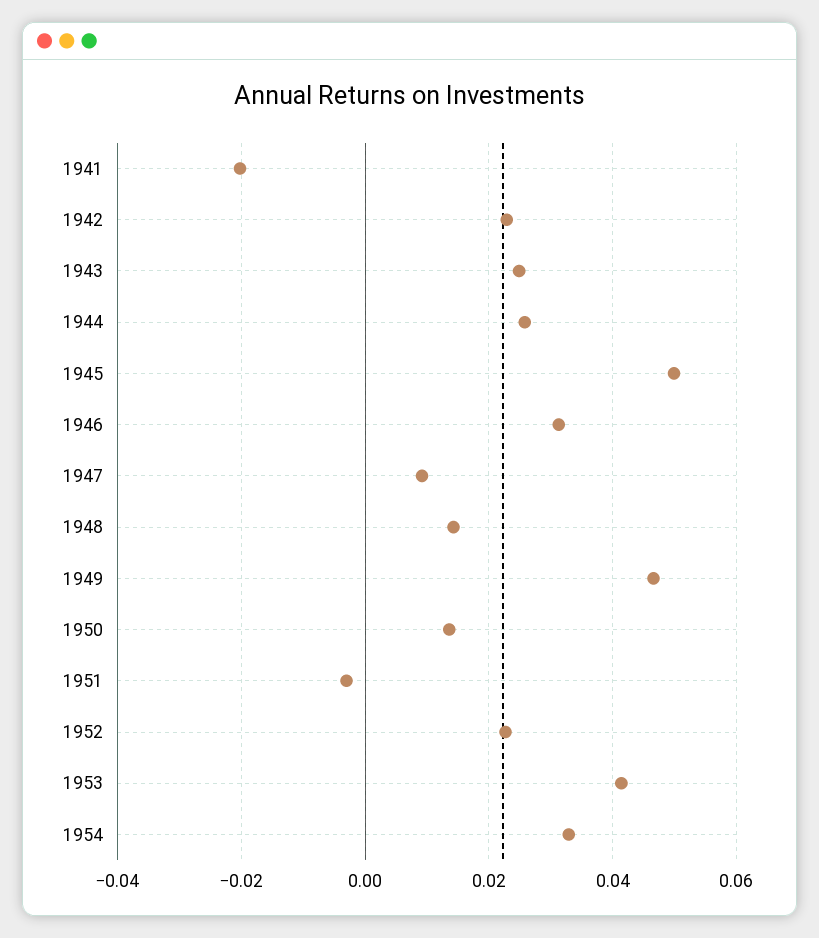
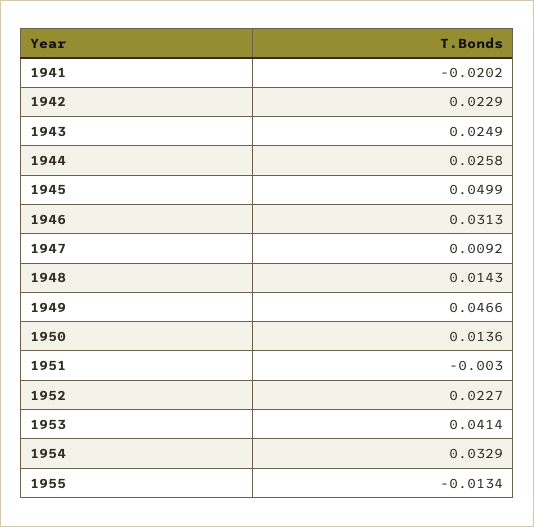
1955: none -> -0.0134

